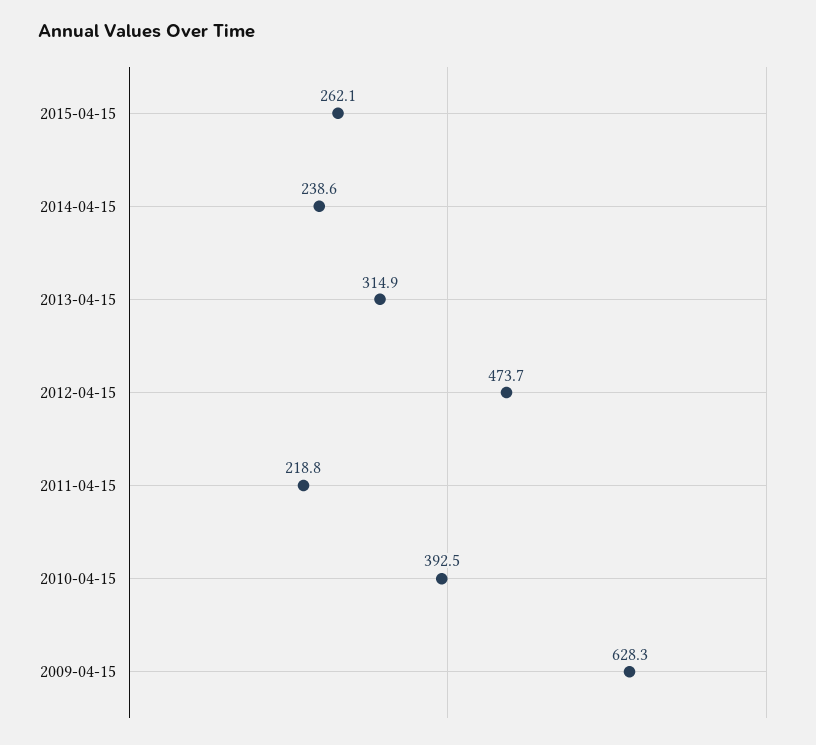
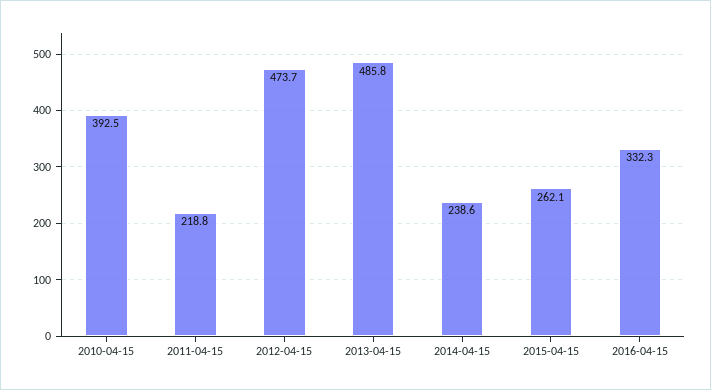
2013-04-15: 314.9 -> 485.8
2009-04-15: 628.3 -> none
2016-04-15: none -> 332.3

